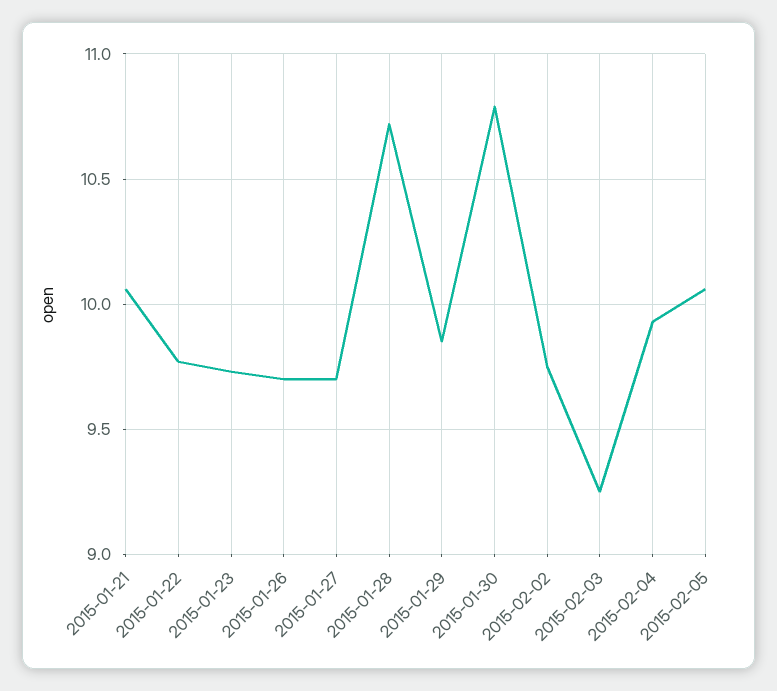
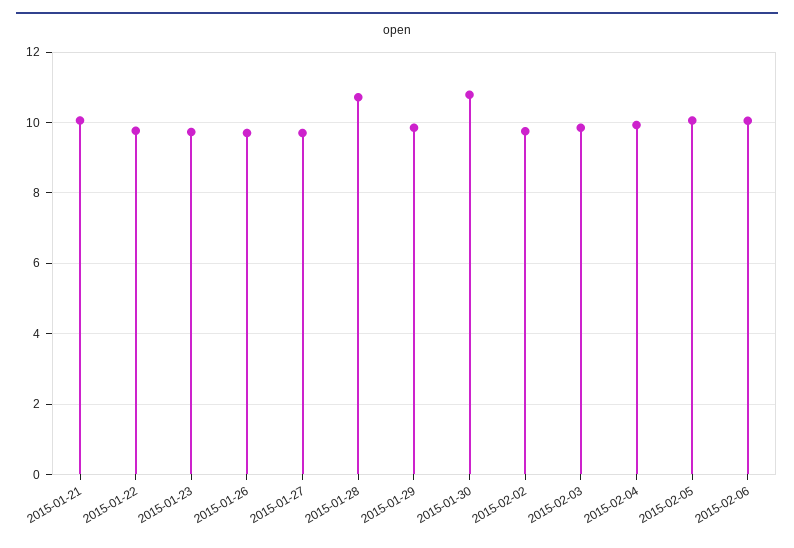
2015-02-03: 9.25 -> 9.8
2015-02-06: none -> 10

